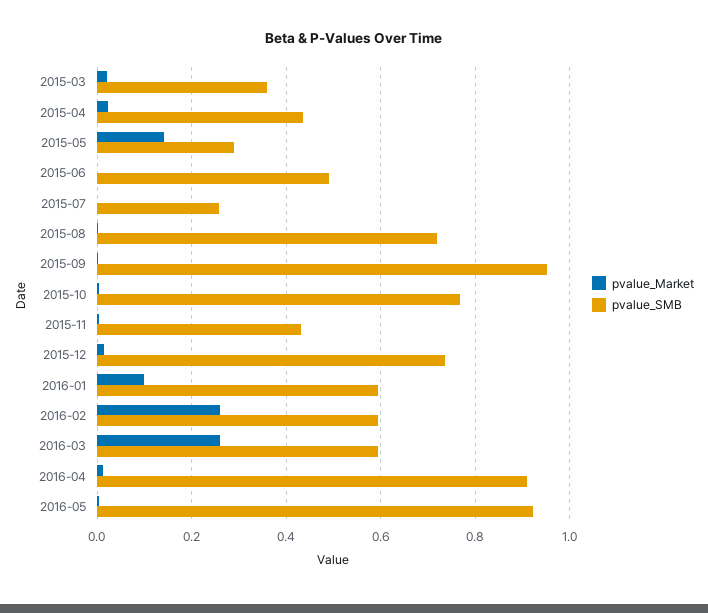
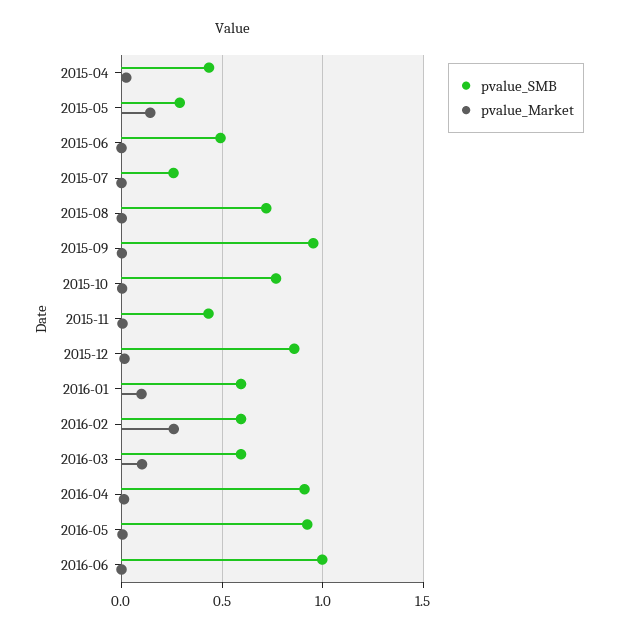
pvalue_Market, 2015-03: 0.02 -> none
pvalue_SMB, 2015-03: 0.36 -> none
pvalue_SMB, 2015-12: 0.74 -> 0.85
pvalue_Market, 2016-03: 0.26 -> 0.1
pvalue_SMB, 2016-06: none -> 1
pvalue_Market, 2016-06: none -> 0

